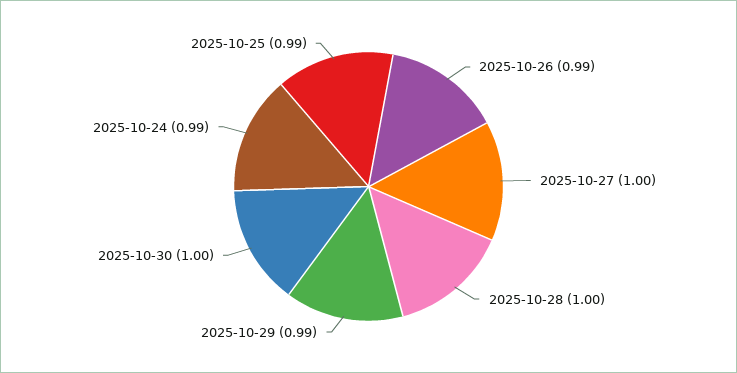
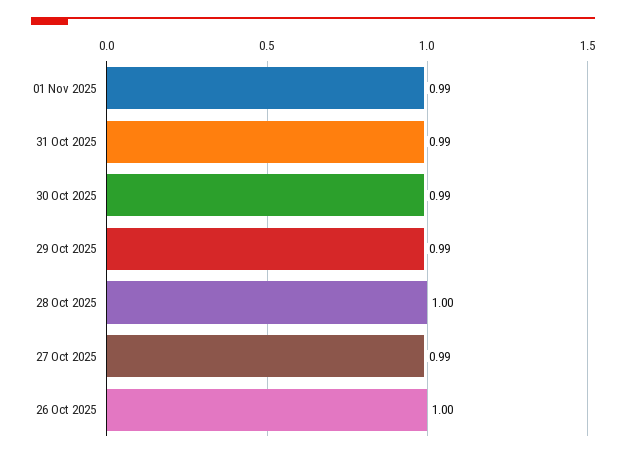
2025-10-26: 0.99 -> 1
2025-10-27: 1 -> 0.99
2025-10-30: 1 -> 0.99
2025-10-24: 0.99 -> none
2025-10-25: 0.99 -> none
01 Nov 2025: none -> 0.99
31 Oct 2025: none -> 0.99

